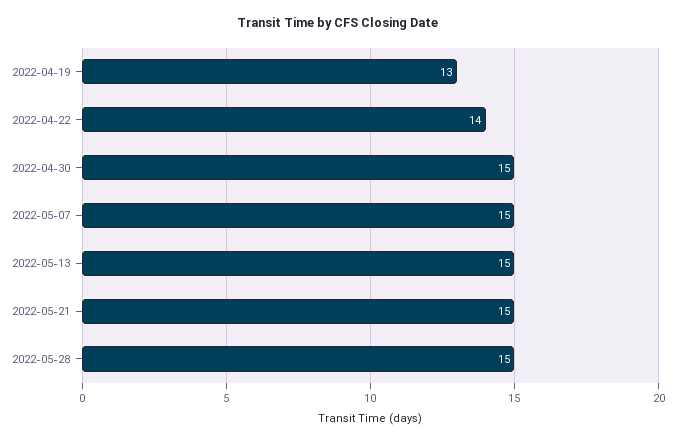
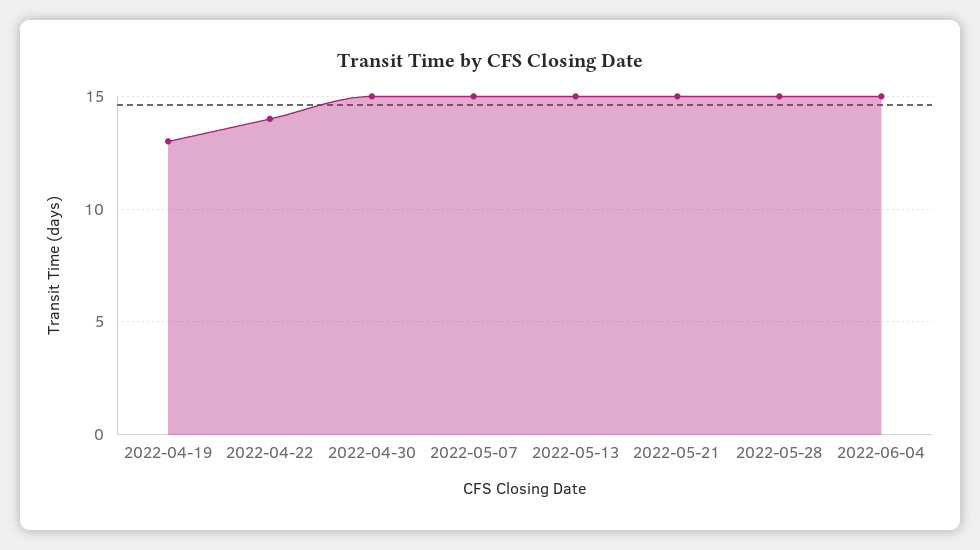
2022-06-04: none -> 15

